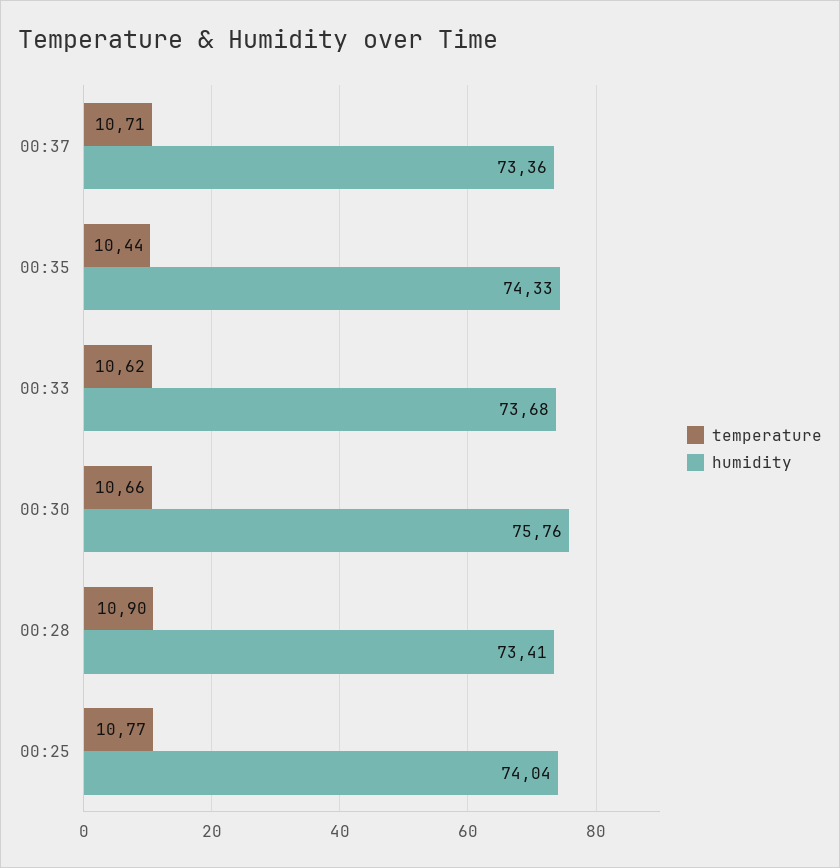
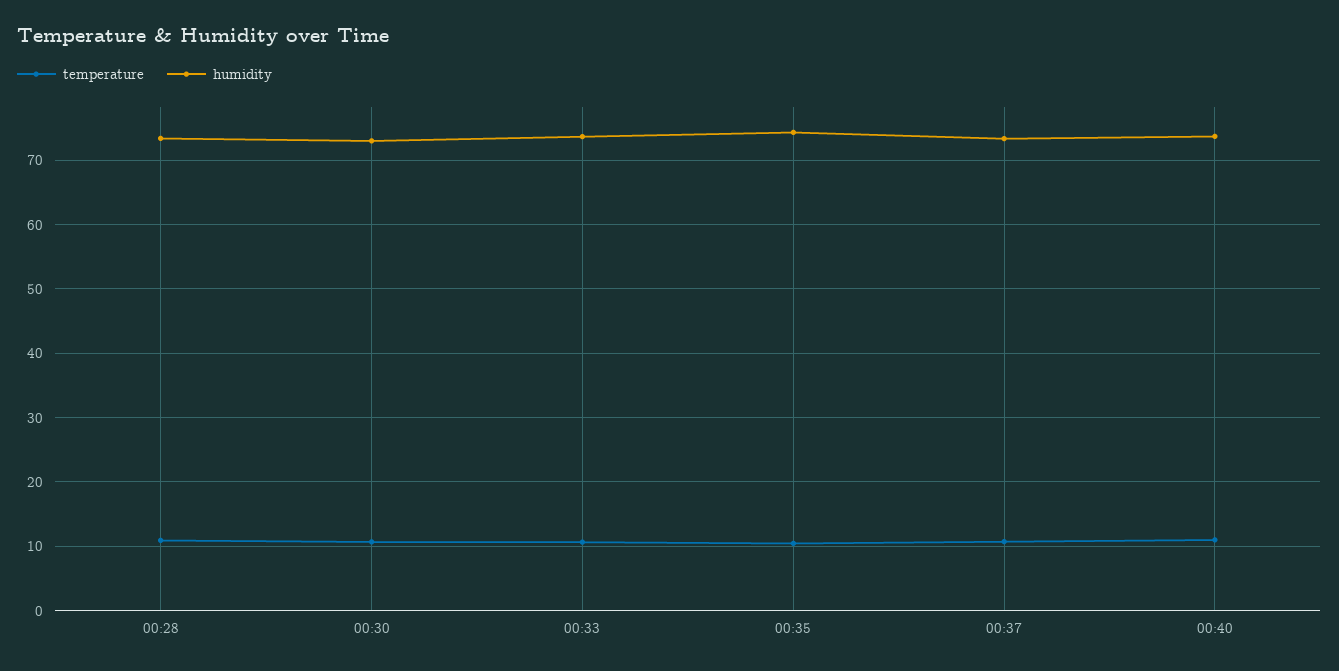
humidity, 00:30: 75.76 -> 73
temperature, 00:25: 10.77 -> none
humidity, 00:25: 74.04 -> none
temperature, 00:40: none -> 11
humidity, 00:40: none -> 74

